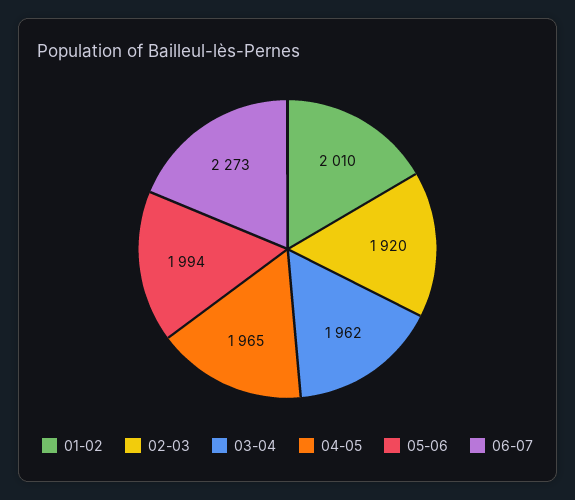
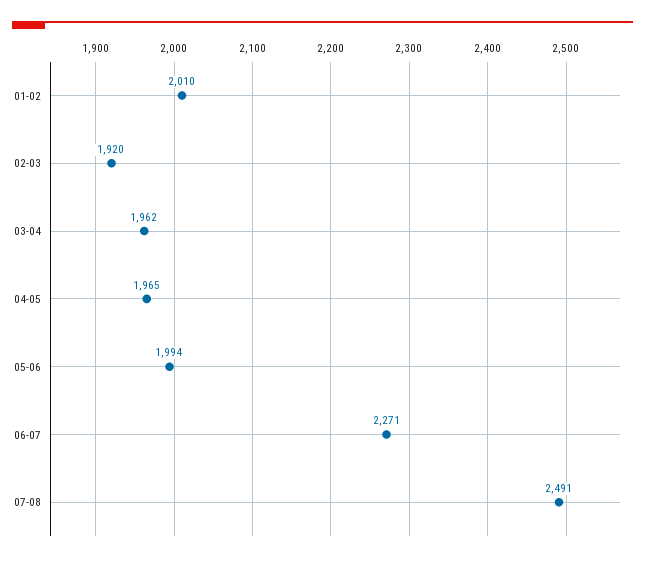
06-07: 2273 -> 2271
07-08: none -> 2491

